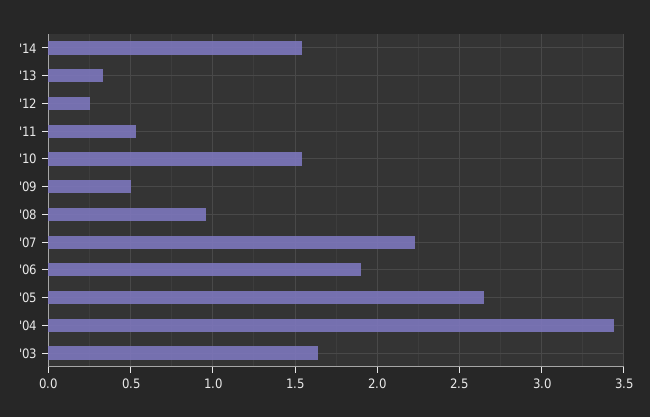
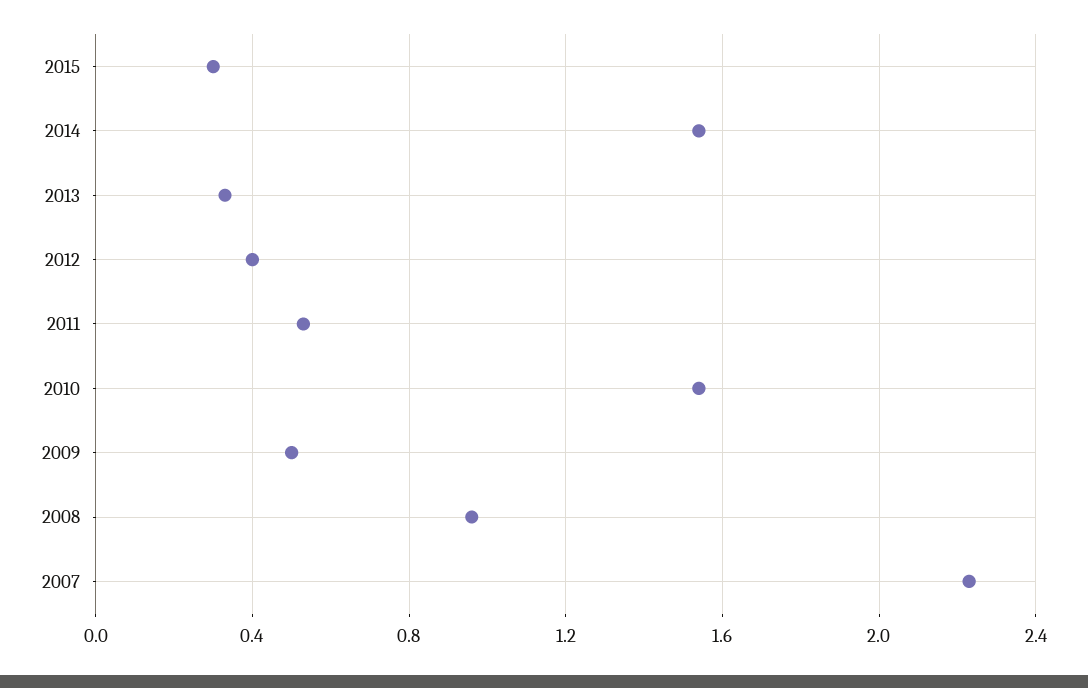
'12: 0.25 -> 0.4
'06: 1.9 -> none
'05: 2.65 -> none
'04: 3.45 -> none
'03: 1.65 -> none
2015: none -> 0.3

